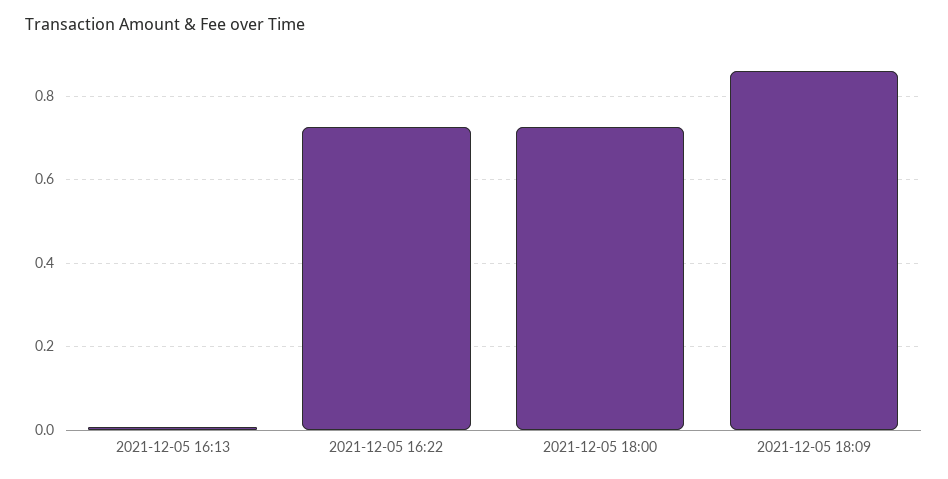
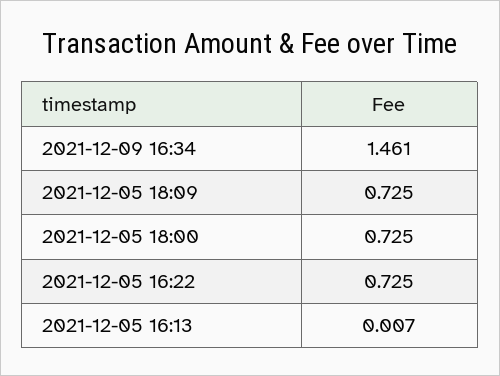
2021-12-05 18:09: 0.86 -> 0.725
2021-12-09 16:34: none -> 1.461

